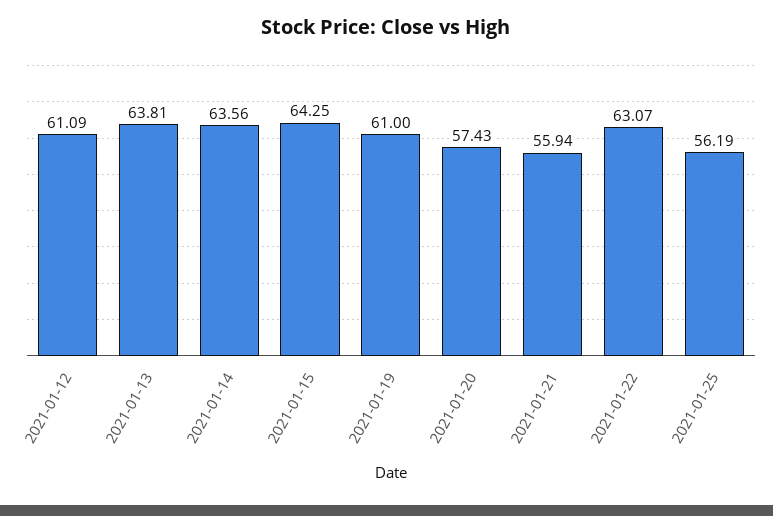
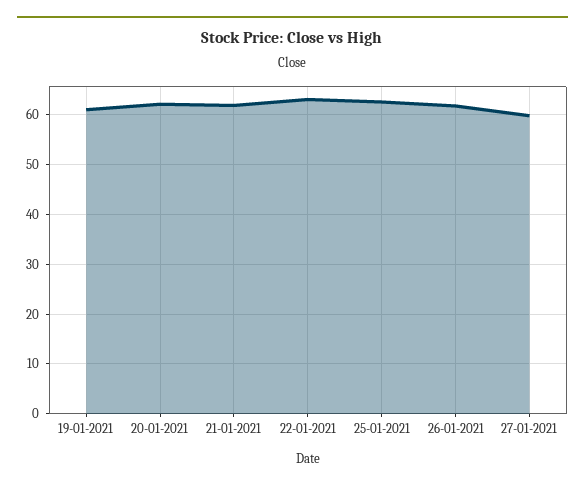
2021-01-12: 61.09 -> none
2021-01-13: 63.81 -> none
2021-01-14: 63.56 -> none
2021-01-15: 64.25 -> none
2021-01-20: 57.43 -> 62
2021-01-21: 55.94 -> 62
2021-01-25: 56.19 -> 62
26-01-2021: none -> 62
27-01-2021: none -> 60

